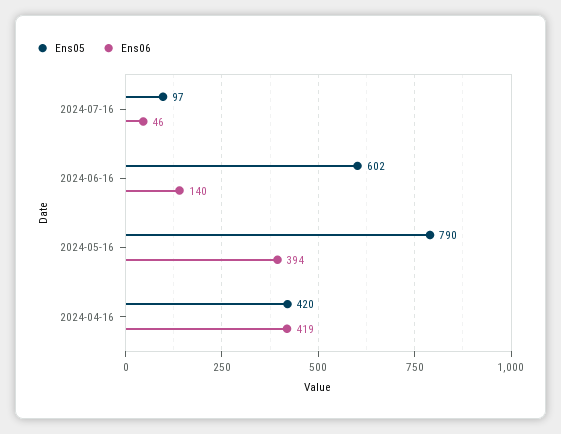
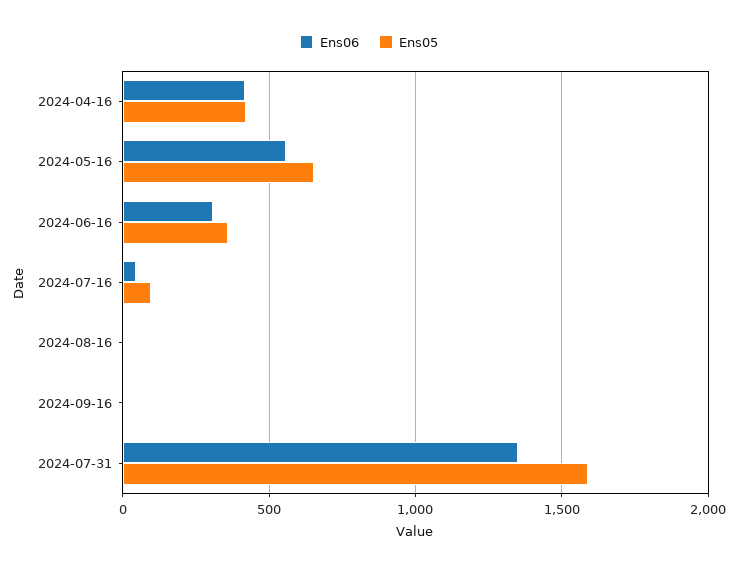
Ens05, 2024-06-16: 602 -> 350
Ens06, 2024-06-16: 140 -> 300
Ens05, 2024-05-16: 790 -> 650
Ens06, 2024-05-16: 394 -> 550
Ens06, 2024-08-16: none -> 0
Ens05, 2024-08-16: none -> 0
Ens06, 2024-09-16: none -> 0
Ens05, 2024-09-16: none -> 0
Ens06, 2024-07-31: none -> 1350
Ens05, 2024-07-31: none -> 1600

